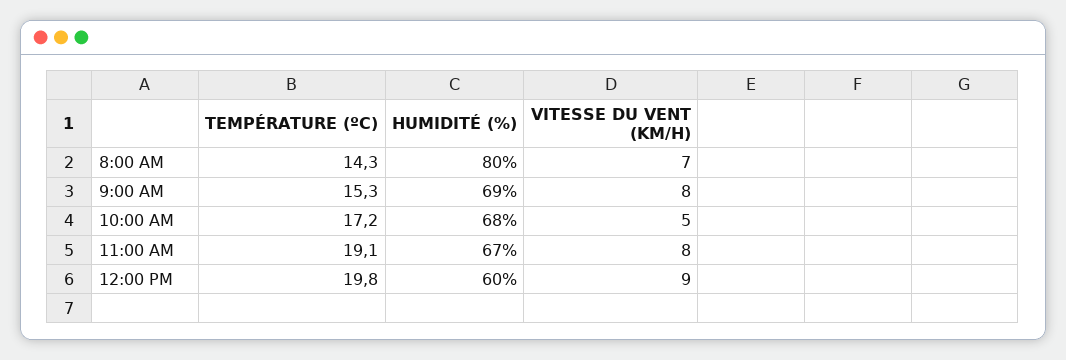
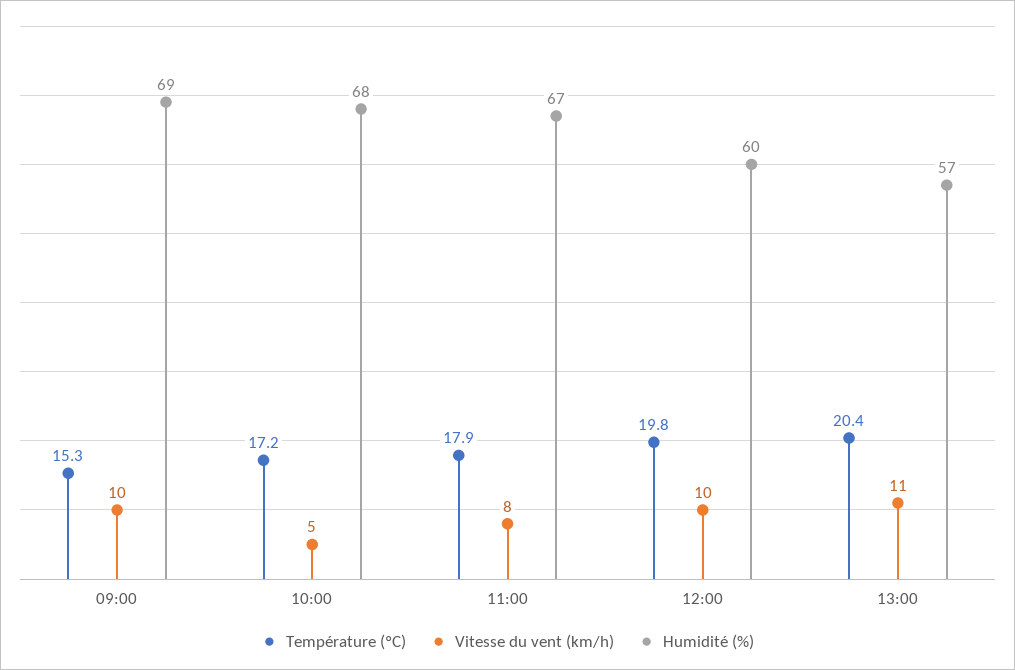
TEMPÉRATURE (ºC), 8:00 AM: 14.3 -> none
HUMIDITÉ (%), 8:00 AM: 80 -> none
VITESSE DU VENT (KM/H), 8:00 AM: 7 -> none
VITESSE DU VENT (KM/H), 9:00 AM: 8 -> 10
TEMPÉRATURE (ºC), 11:00 AM: 19.1 -> 17.9
VITESSE DU VENT (KM/H), 12:00 PM: 9 -> 10
TEMPÉRATURE (ºC), 13:00: none -> 20.4
VITESSE DU VENT (KM/H), 13:00: none -> 11
HUMIDITÉ (%), 13:00: none -> 57

